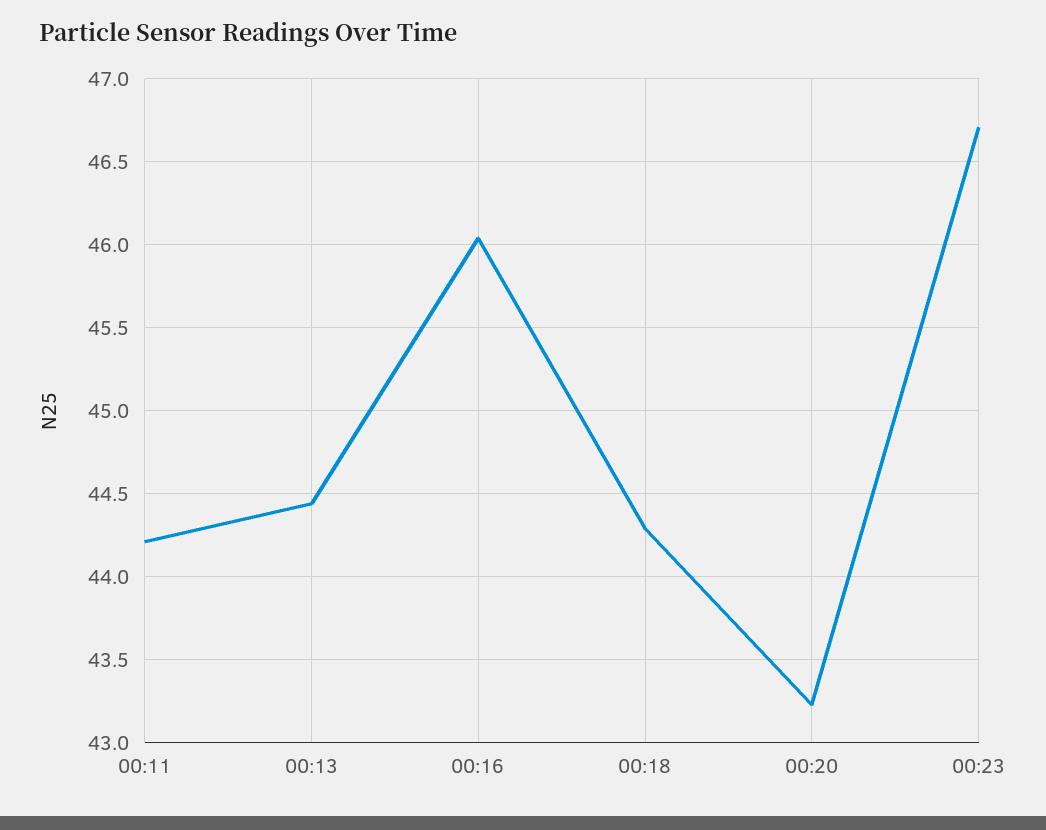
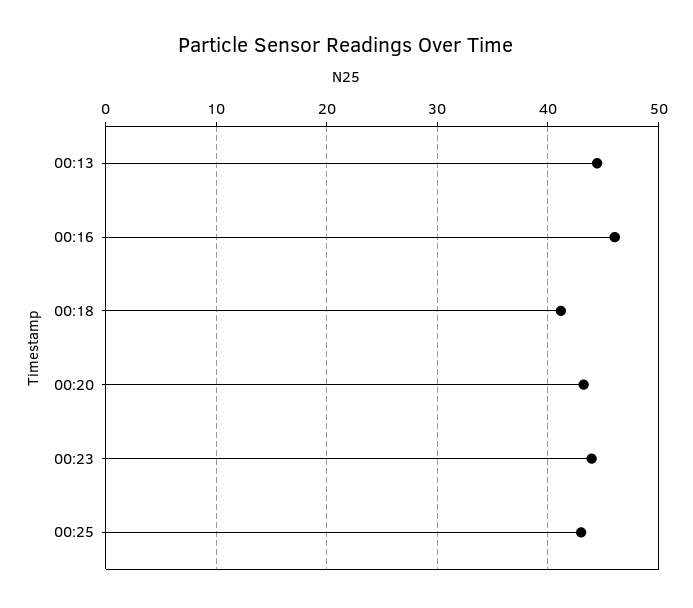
00:11: 44.2 -> none
00:18: 44.3 -> 41
00:23: 46.7 -> 44
00:25: none -> 43

